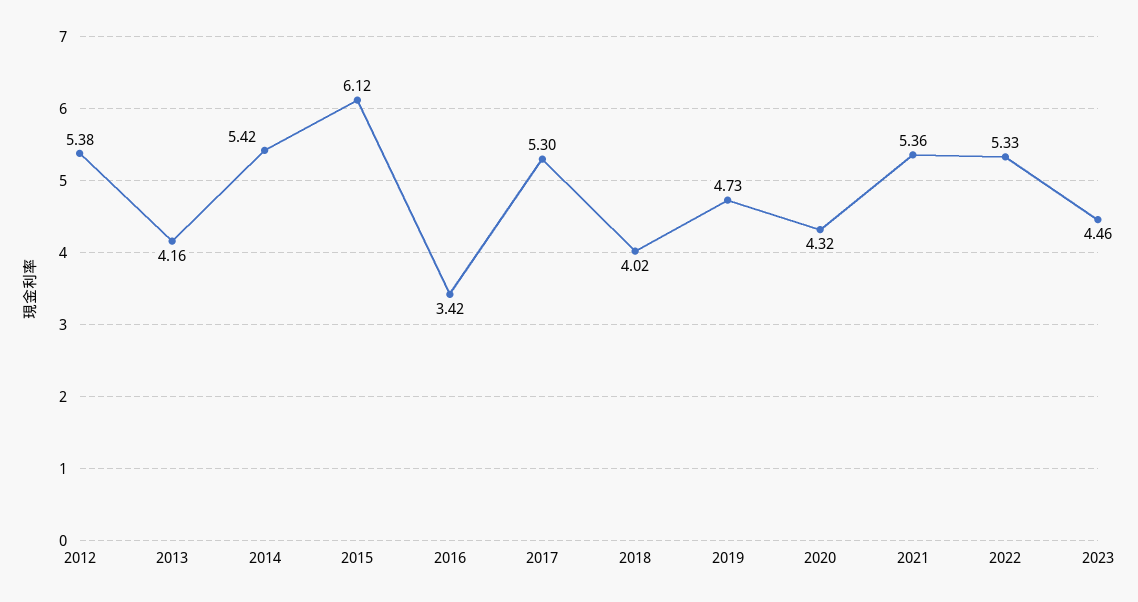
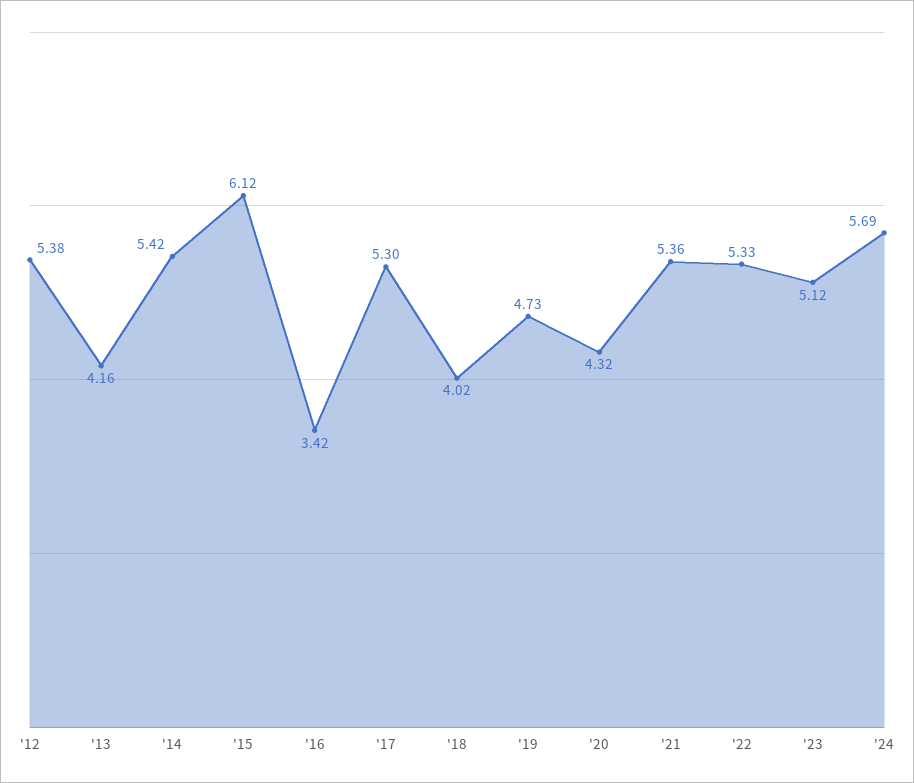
2023: 4.46 -> 5.12
'24: none -> 5.69

